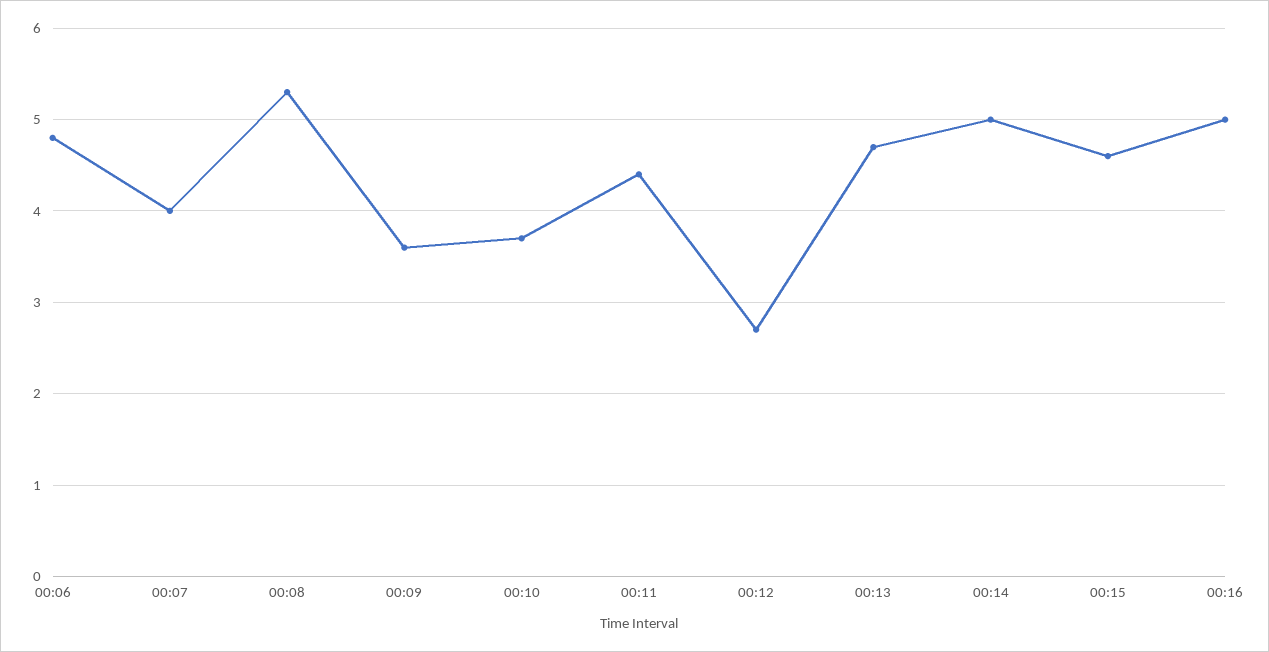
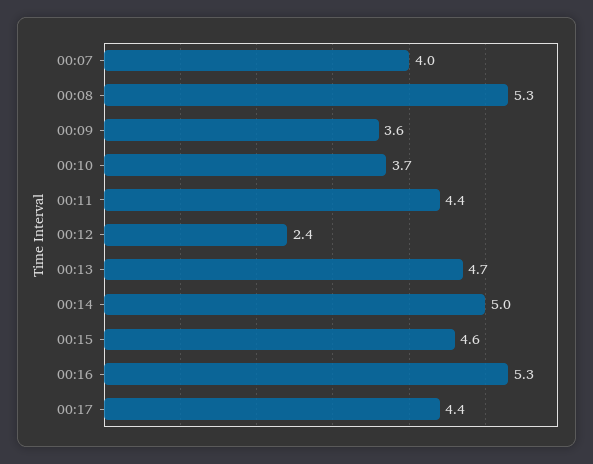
00:06: 4.8 -> none
00:12: 2.7 -> 2.4
00:16: 5 -> 5.3
00:17: none -> 4.4

